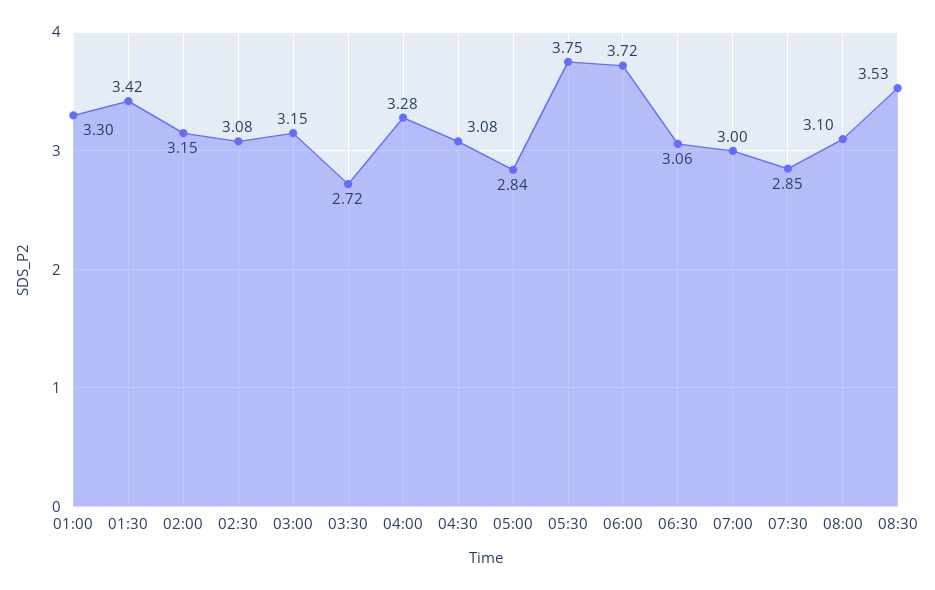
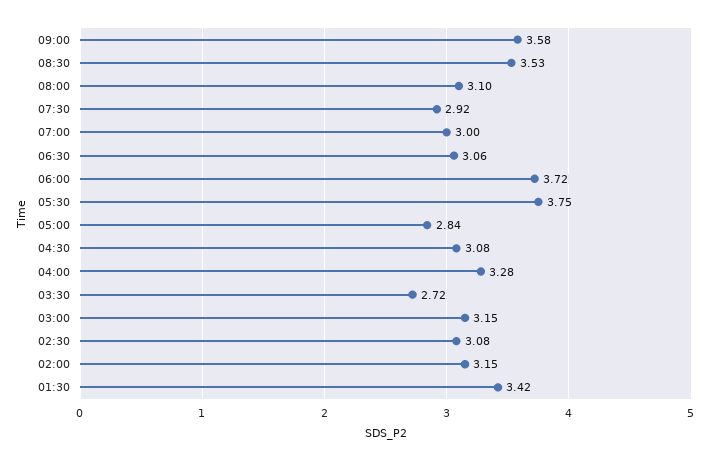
01:00: 3.3 -> none
07:30: 2.85 -> 2.92
09:00: none -> 3.58

